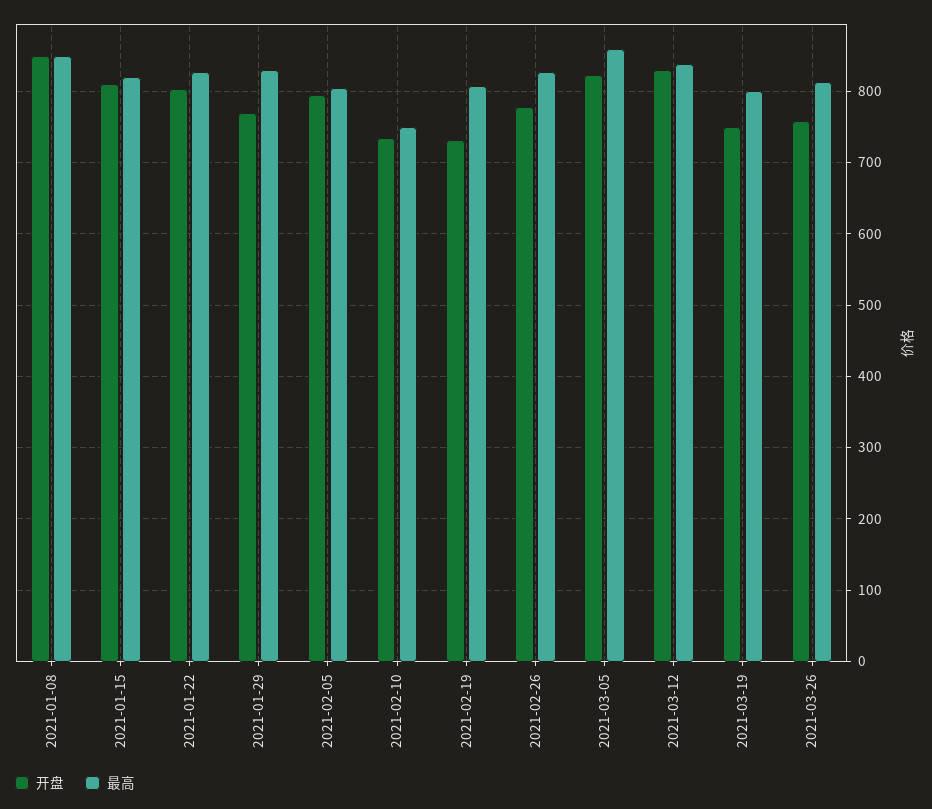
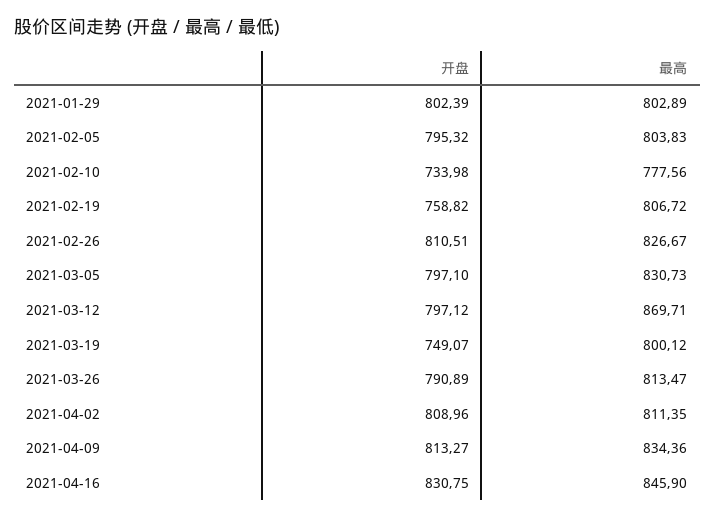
开盘, 2021-01-08: 850 -> none
最高, 2021-01-08: 850 -> none
开盘, 2021-01-15: 810 -> none
最高, 2021-01-15: 820 -> none
开盘, 2021-01-22: 800 -> none
最高, 2021-01-22: 830 -> none
开盘, 2021-01-29: 770 -> 802.39
最高, 2021-01-29: 830 -> 802.89
最高, 2021-02-10: 750 -> 777.56
开盘, 2021-02-19: 730 -> 758.82
开盘, 2021-02-26: 780 -> 810.51
开盘, 2021-03-05: 820 -> 797.1
最高, 2021-03-05: 860 -> 830.73
开盘, 2021-03-12: 830 -> 797.12
最高, 2021-03-12: 840 -> 869.71
开盘, 2021-03-26: 760 -> 790.89
开盘, 2021-04-02: none -> 808.96
最高, 2021-04-02: none -> 811.35
开盘, 2021-04-09: none -> 813.27
最高, 2021-04-09: none -> 834.36
开盘, 2021-04-16: none -> 830.75
最高, 2021-04-16: none -> 845.9

